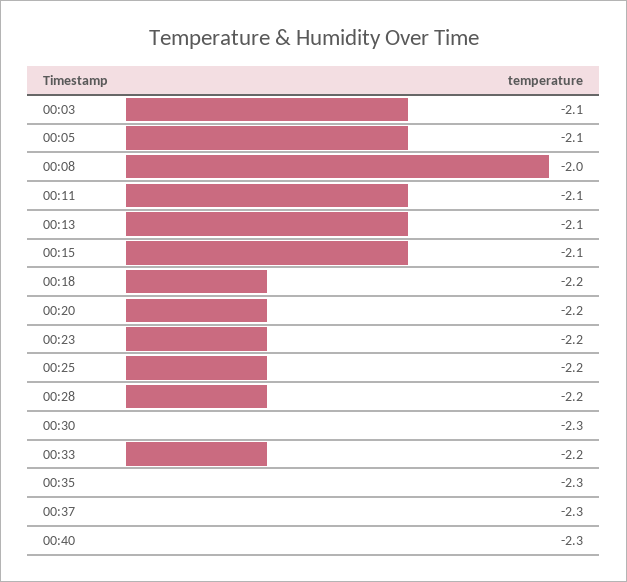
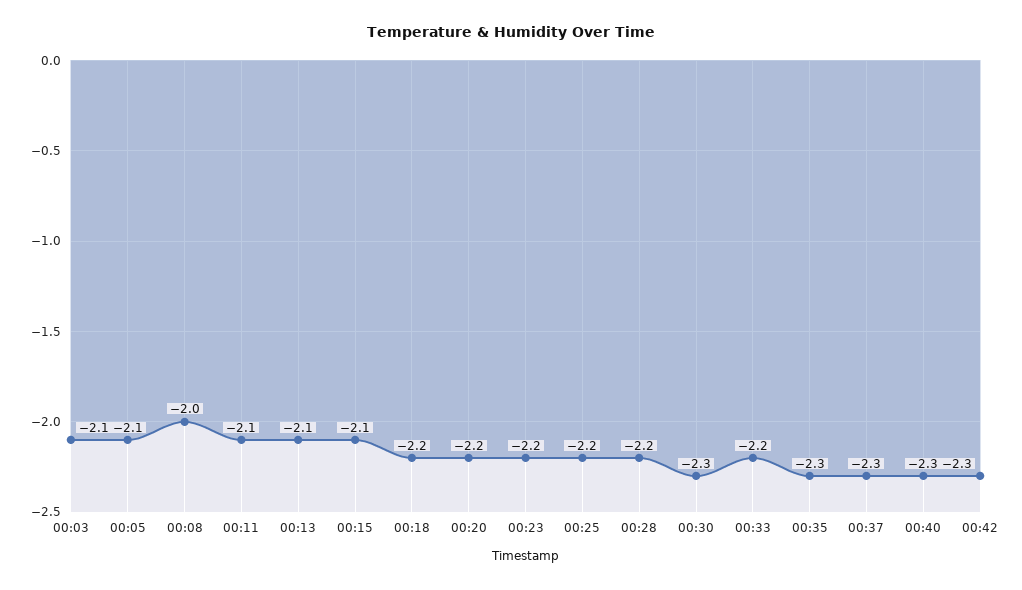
00:42: none -> -2.3

